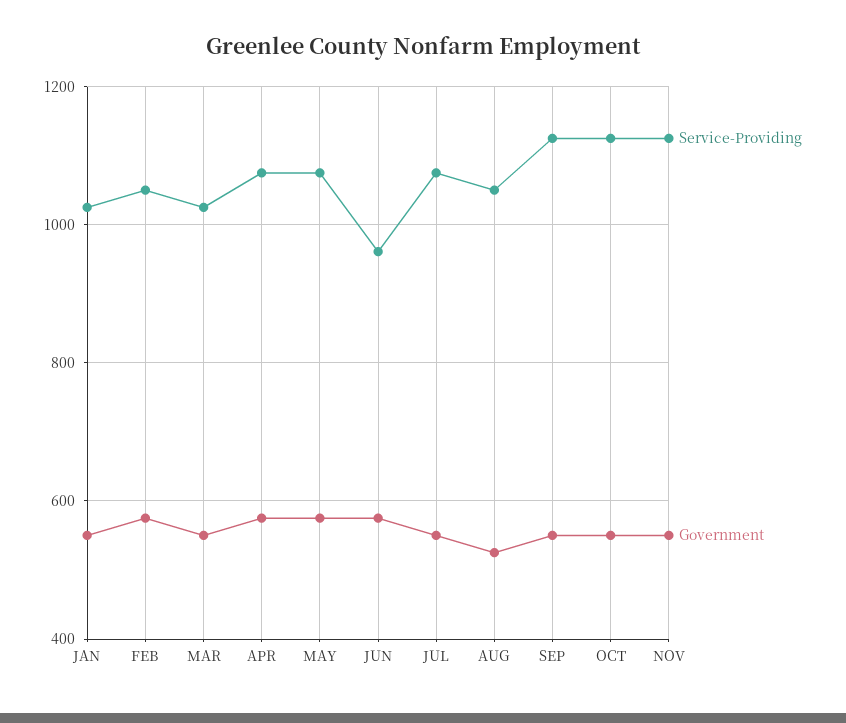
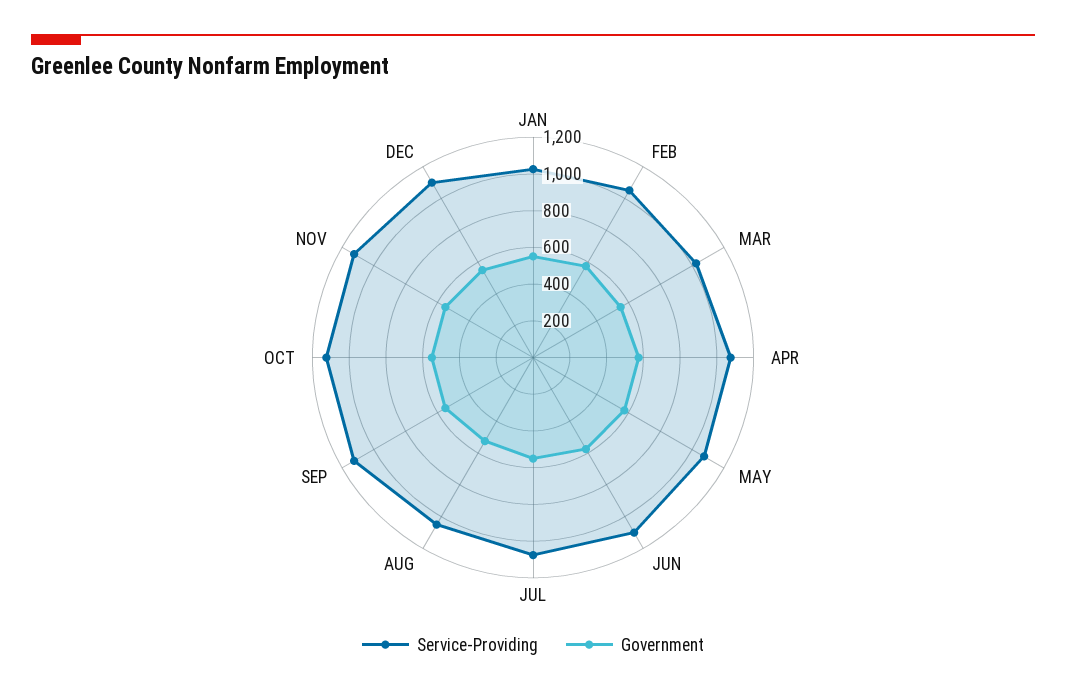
Service-Providing, JUN: 960 -> 1100
Service-Providing, DEC: none -> 1100
Government, DEC: none -> 550

